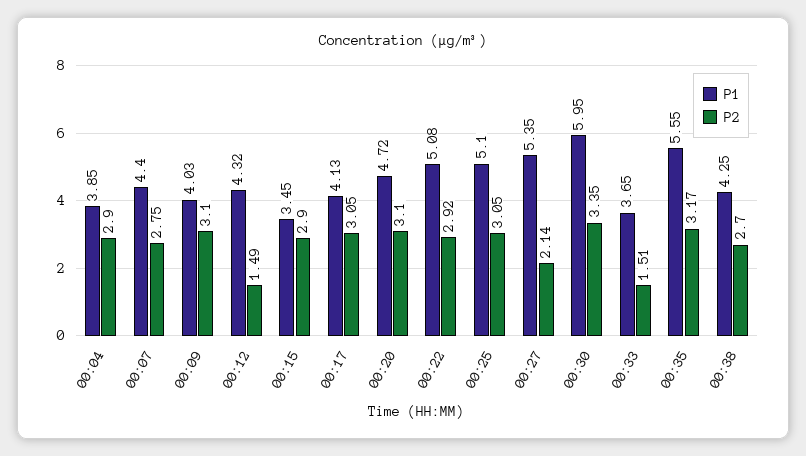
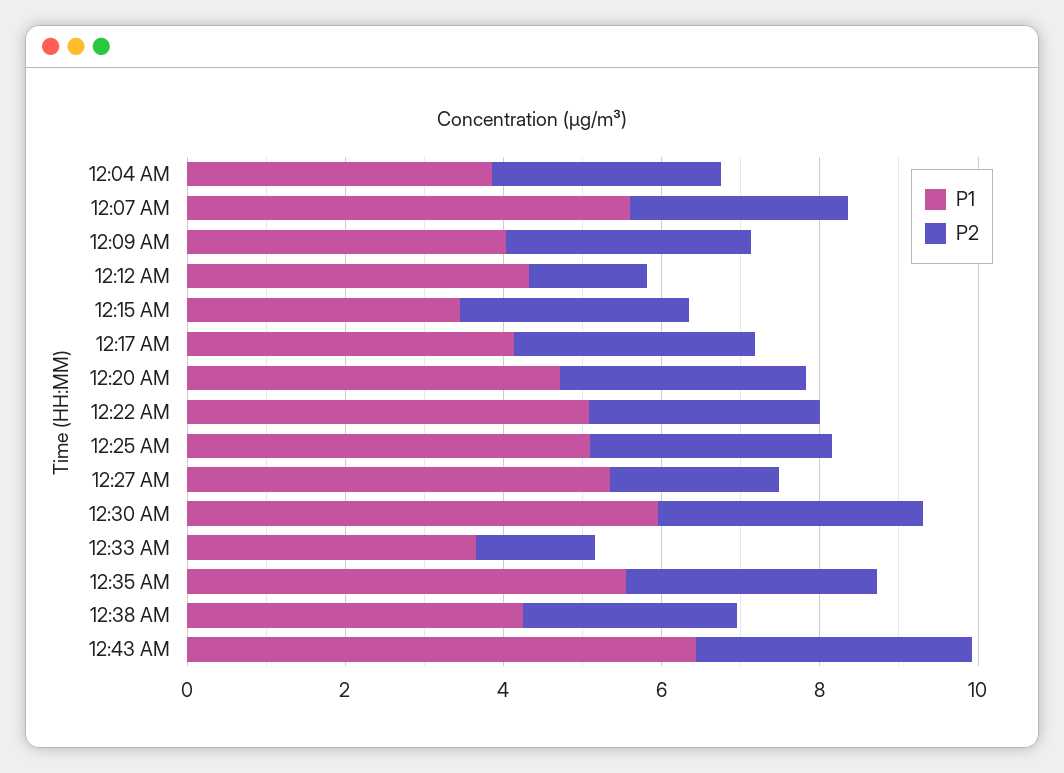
P1, 00:07: 4.4 -> 5.5
P1, 12:43 AM: none -> 6.5
P2, 12:43 AM: none -> 3.5

